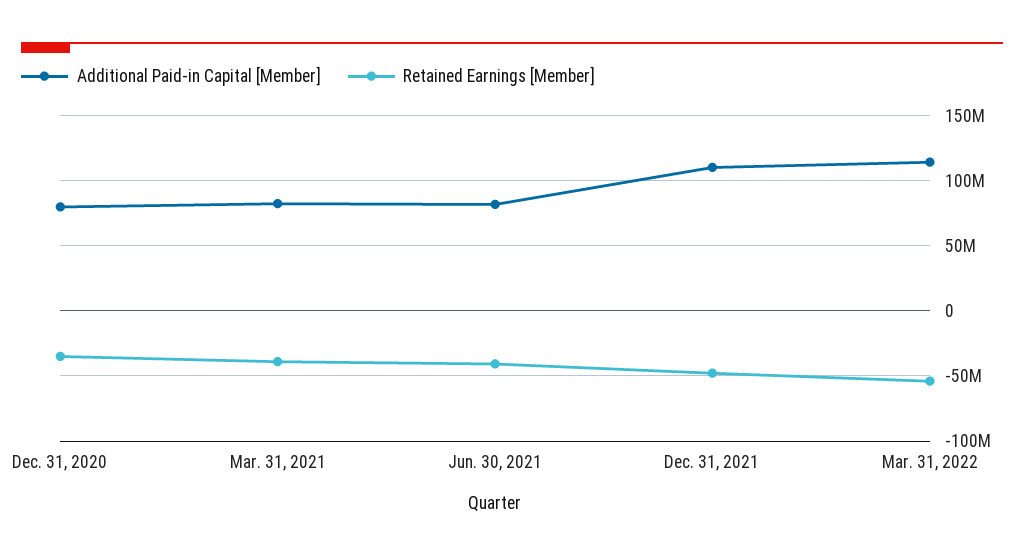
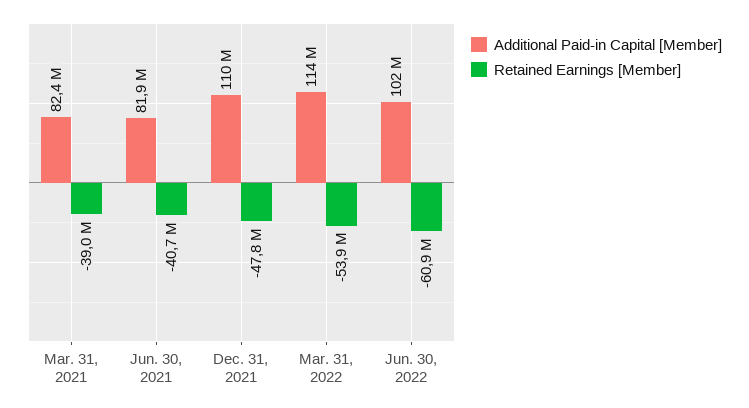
Additional Paid-in Capital [Member], Dec. 31, 2020: 80000000 -> none
Retained Earnings [Member], Dec. 31, 2020: -35000000 -> none
Additional Paid-in Capital [Member], Jun. 30, 2022: none -> 102000000
Retained Earnings [Member], Jun. 30, 2022: none -> -60900000

